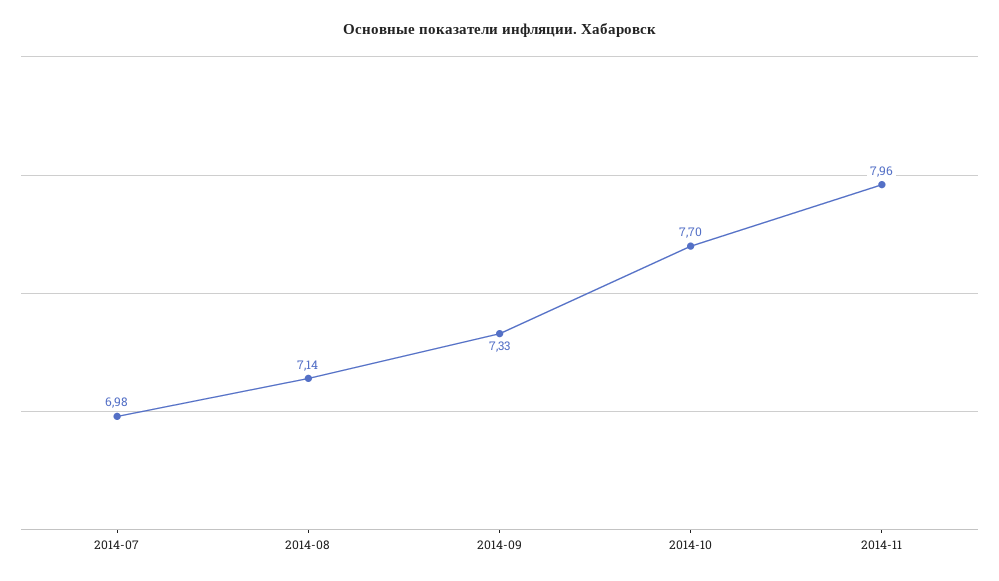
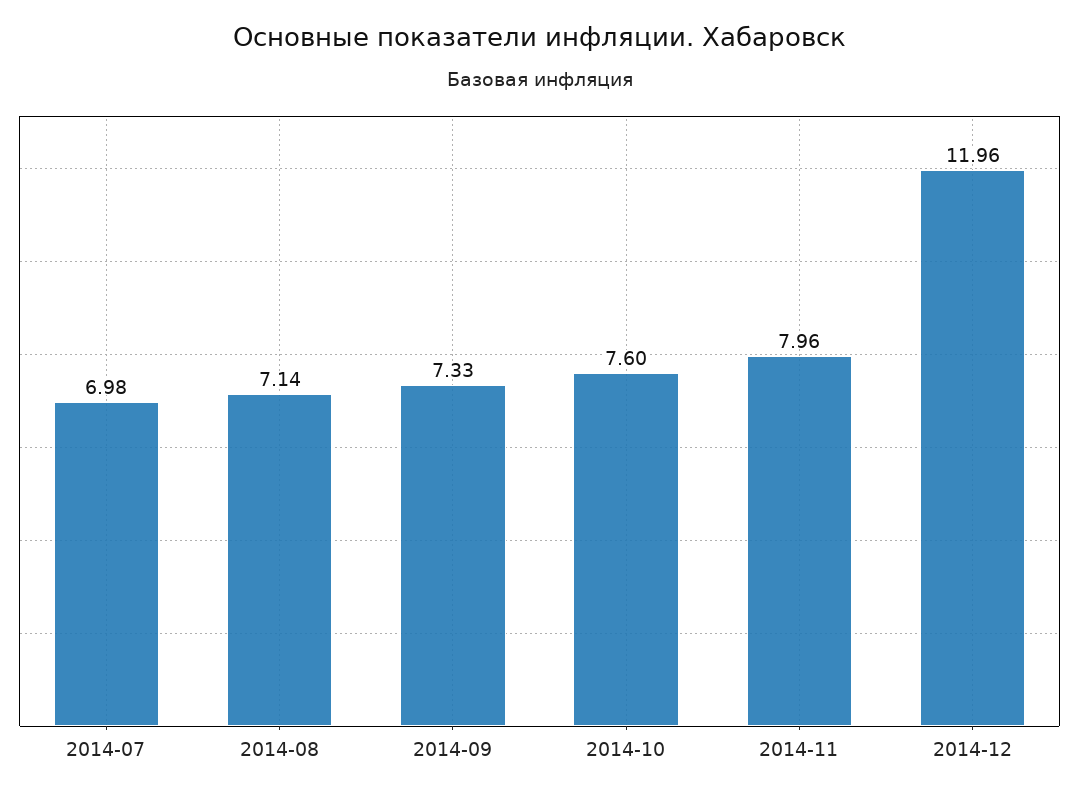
2014-10: 7.7 -> 7.6
2014-12: none -> 11.96

